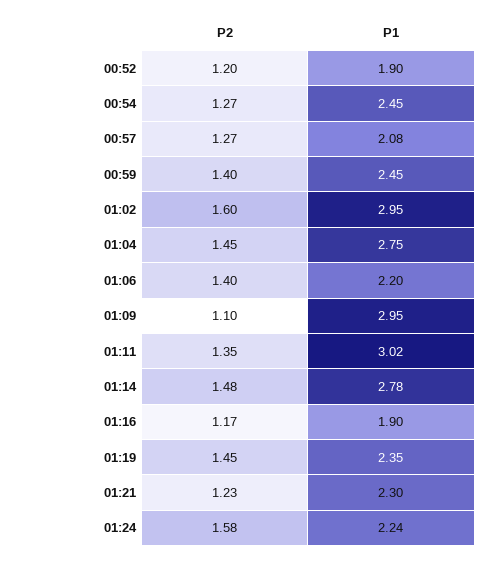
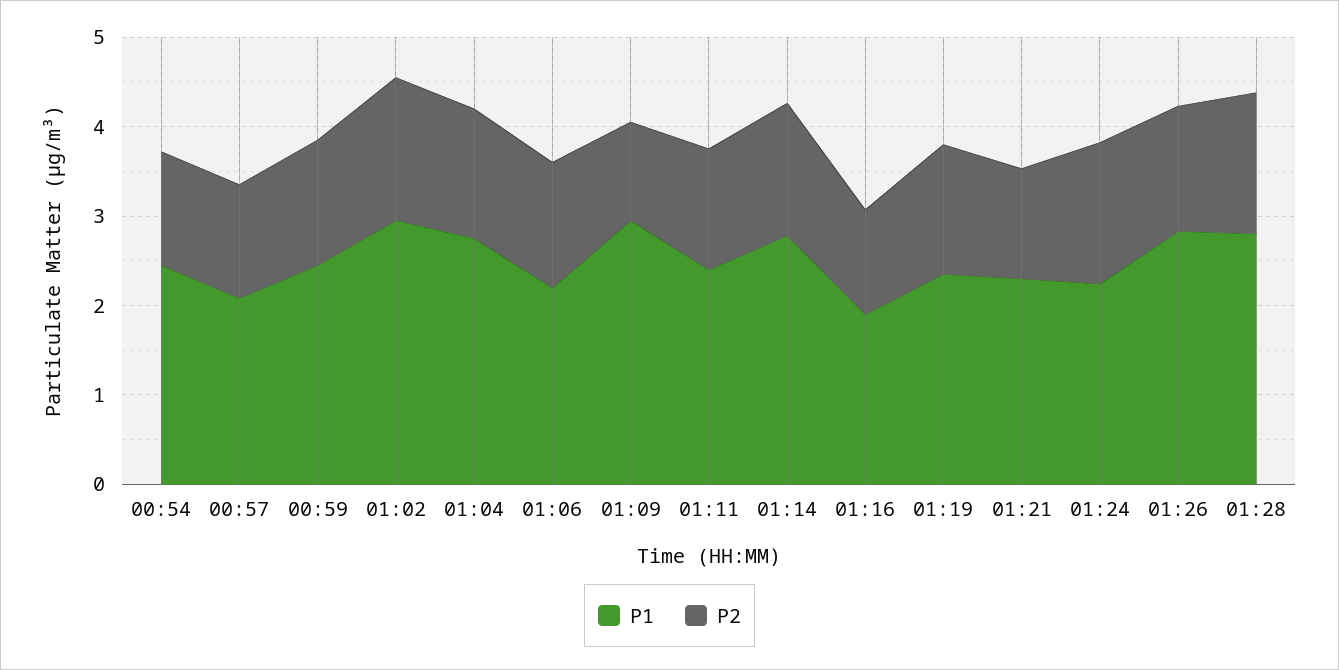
P2, 00:52: 1.2 -> none
P1, 00:52: 1.9 -> none
P1, 01:11: 3.02 -> 2.4
P1, 01:26: none -> 2.8
P2, 01:26: none -> 1.4
P1, 01:28: none -> 2.8
P2, 01:28: none -> 1.6

